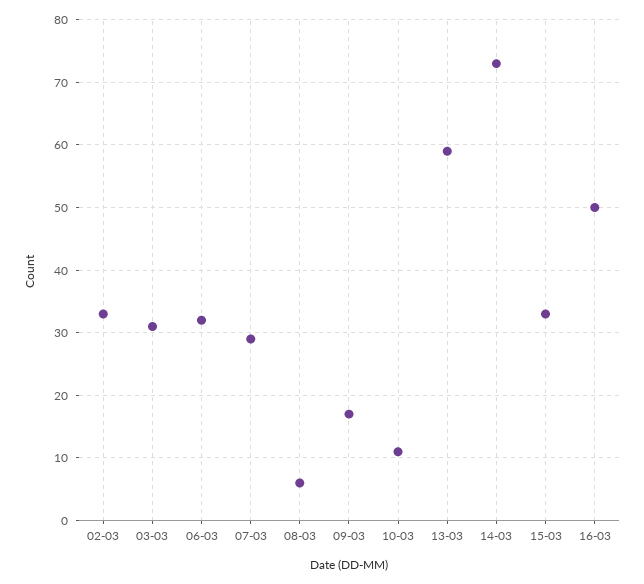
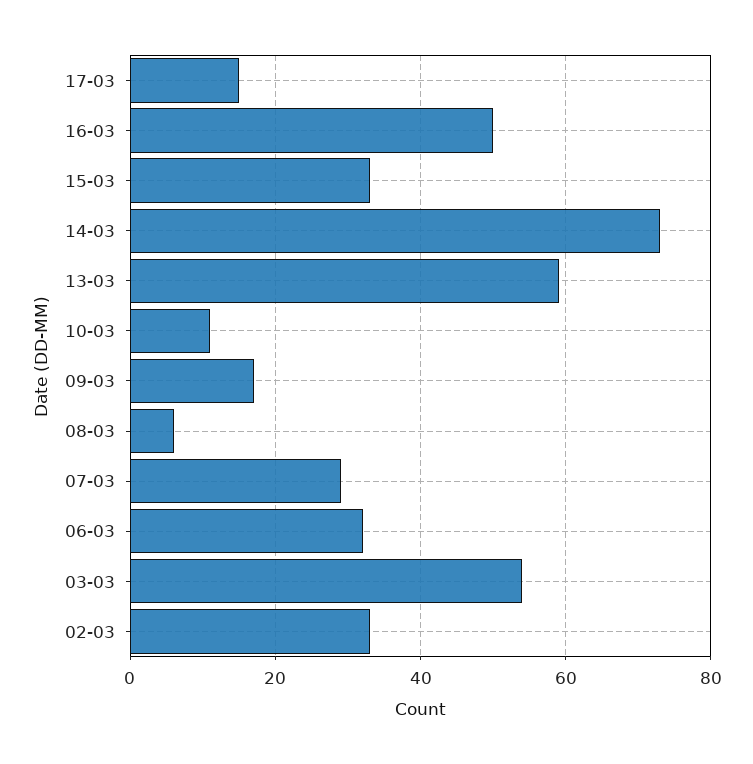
03-03: 31 -> 55
17-03: none -> 15

